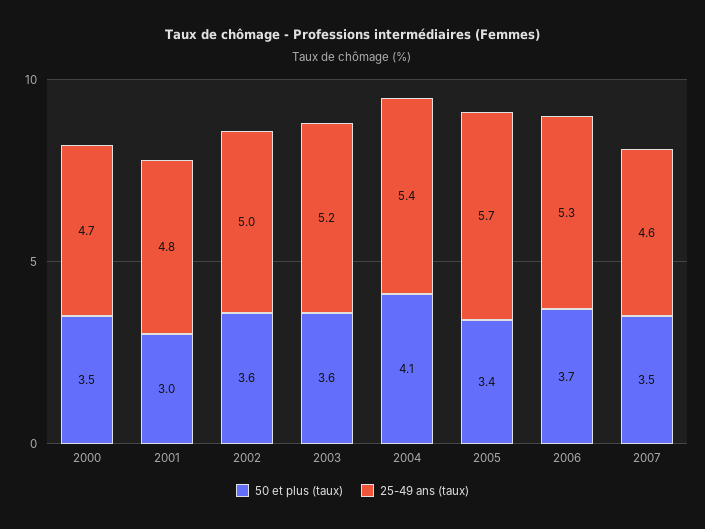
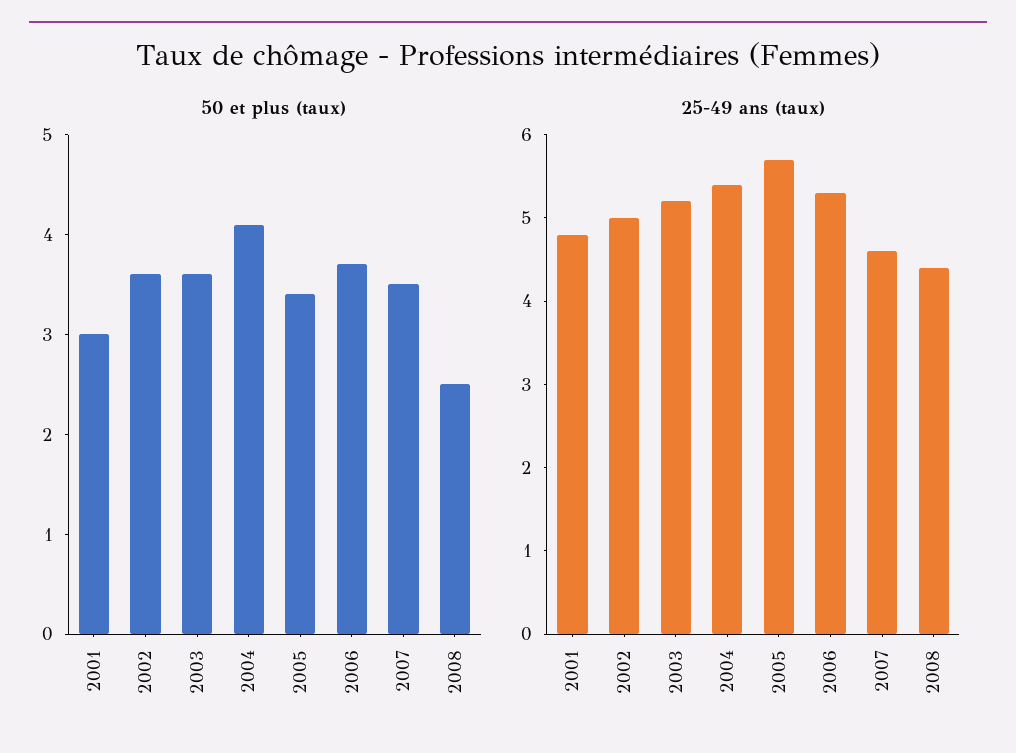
50 et plus (taux), 2000: 3.5 -> none
25-49 ans (taux), 2000: 4.7 -> none
50 et plus (taux), 2008: none -> 2.5
25-49 ans (taux), 2008: none -> 4.4

